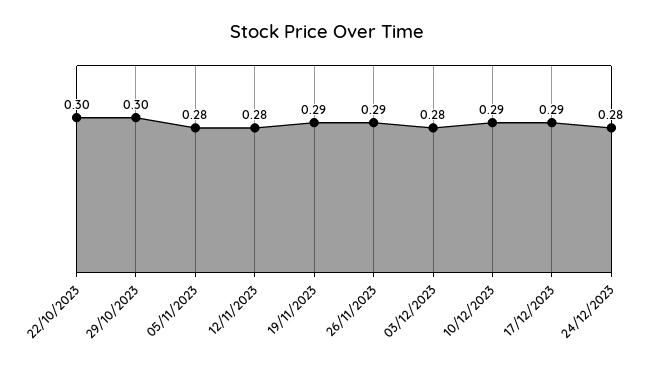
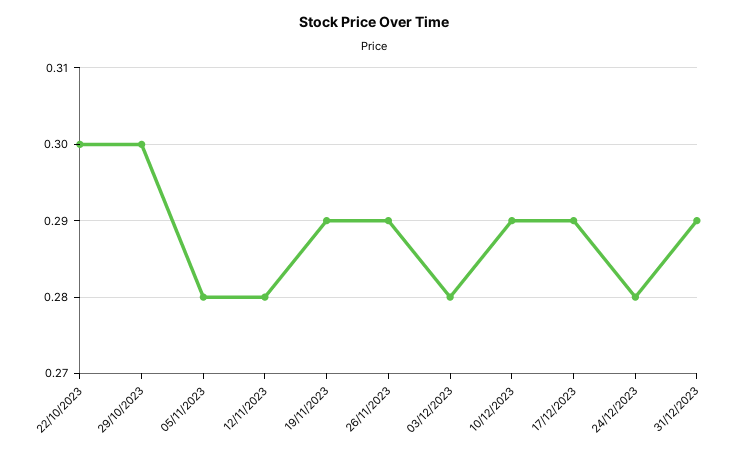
31/12/2023: none -> 0.29

